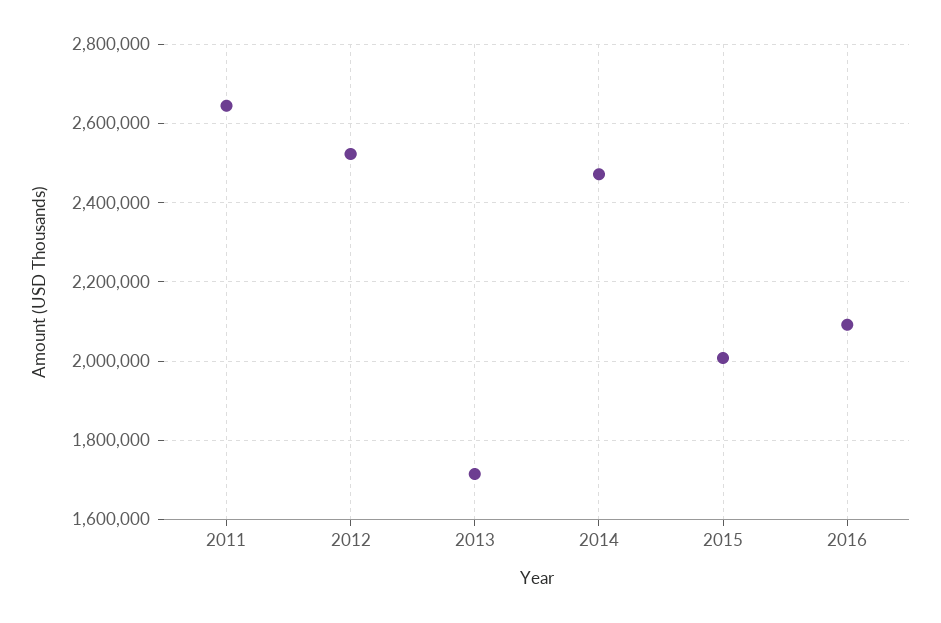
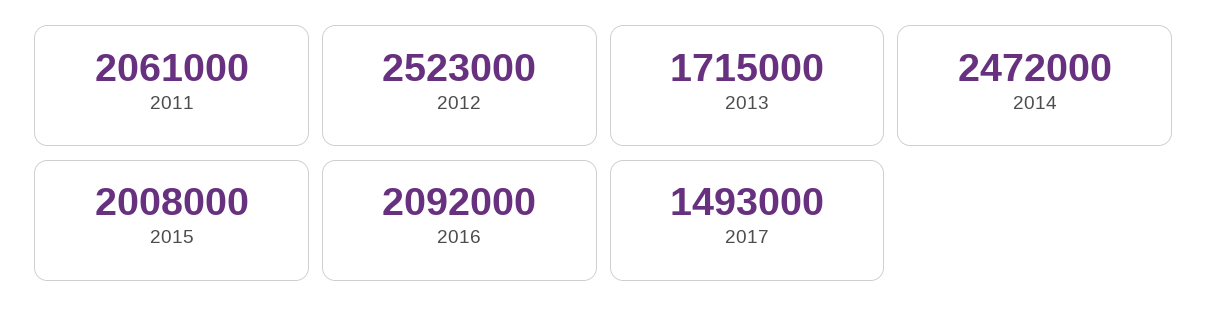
2011: 2640000 -> 2061000
2017: none -> 1493000

